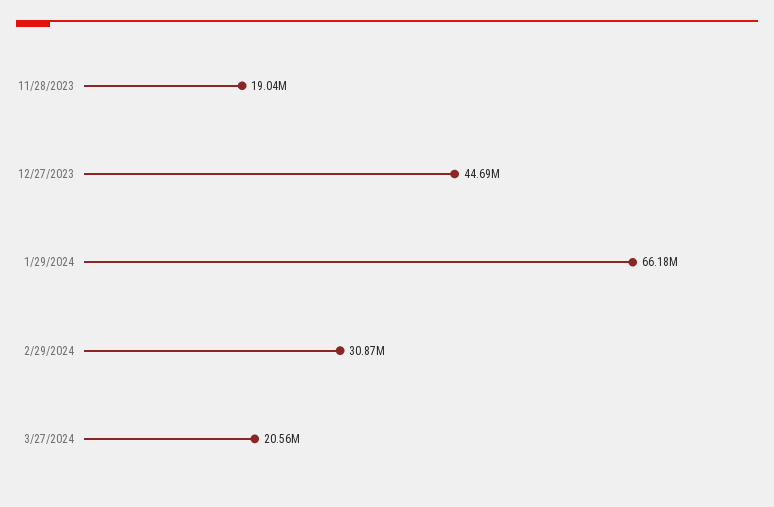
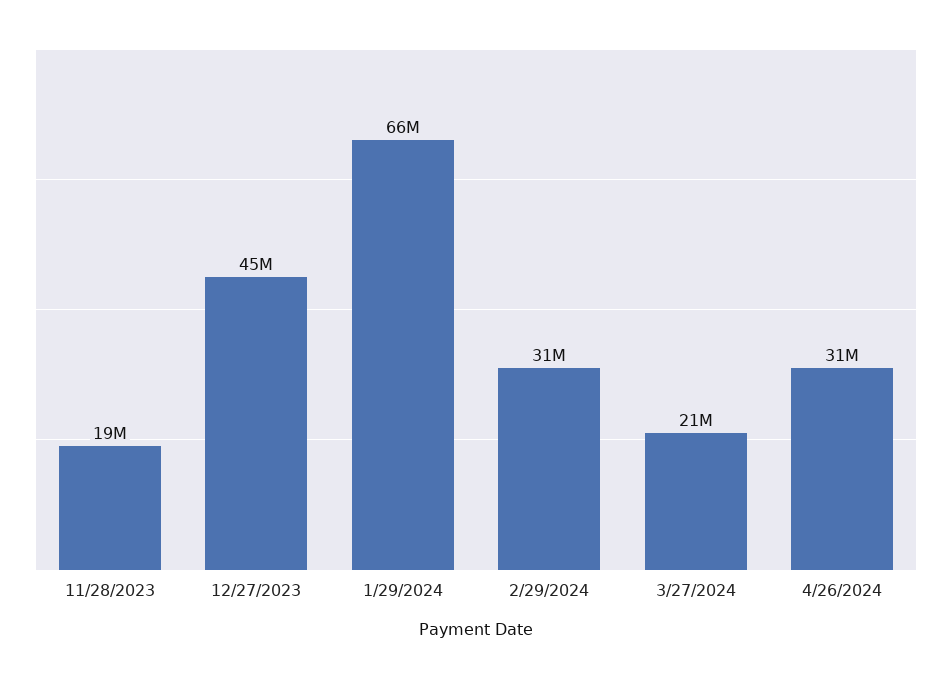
4/26/2024: none -> 31000000

